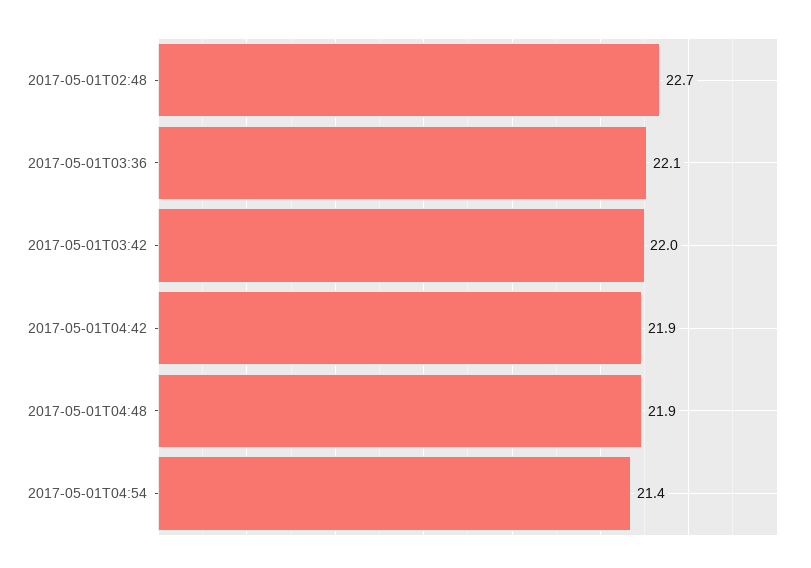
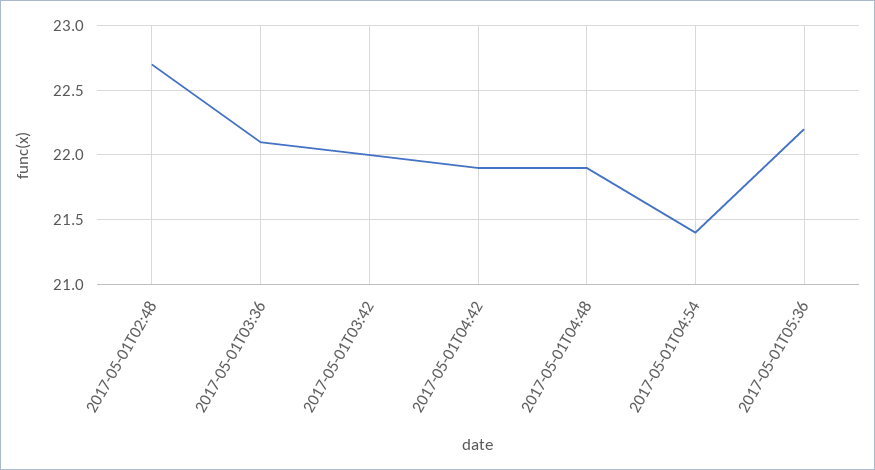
2017-05-01T05:36: none -> 22.2

